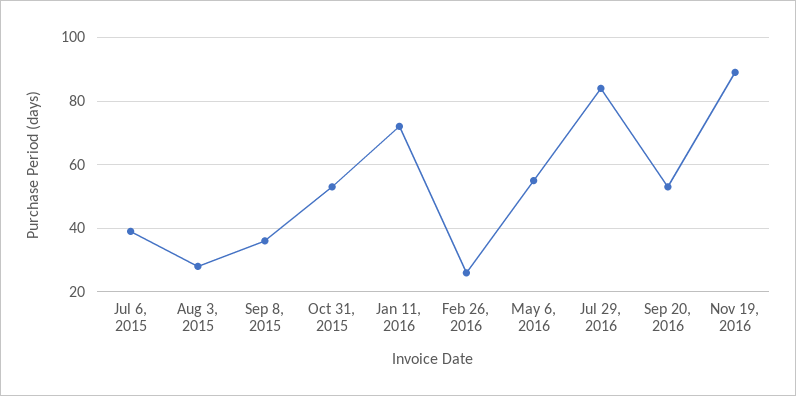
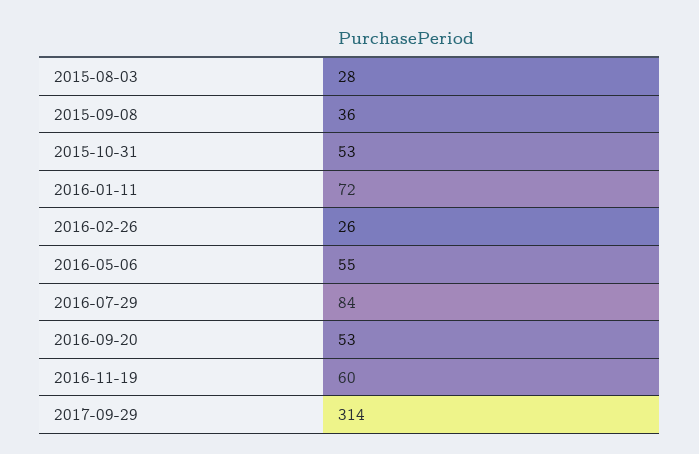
Jul 6, 2015: 40 -> none
Nov 19, 2016: 90 -> 60
2017-09-29: none -> 314

